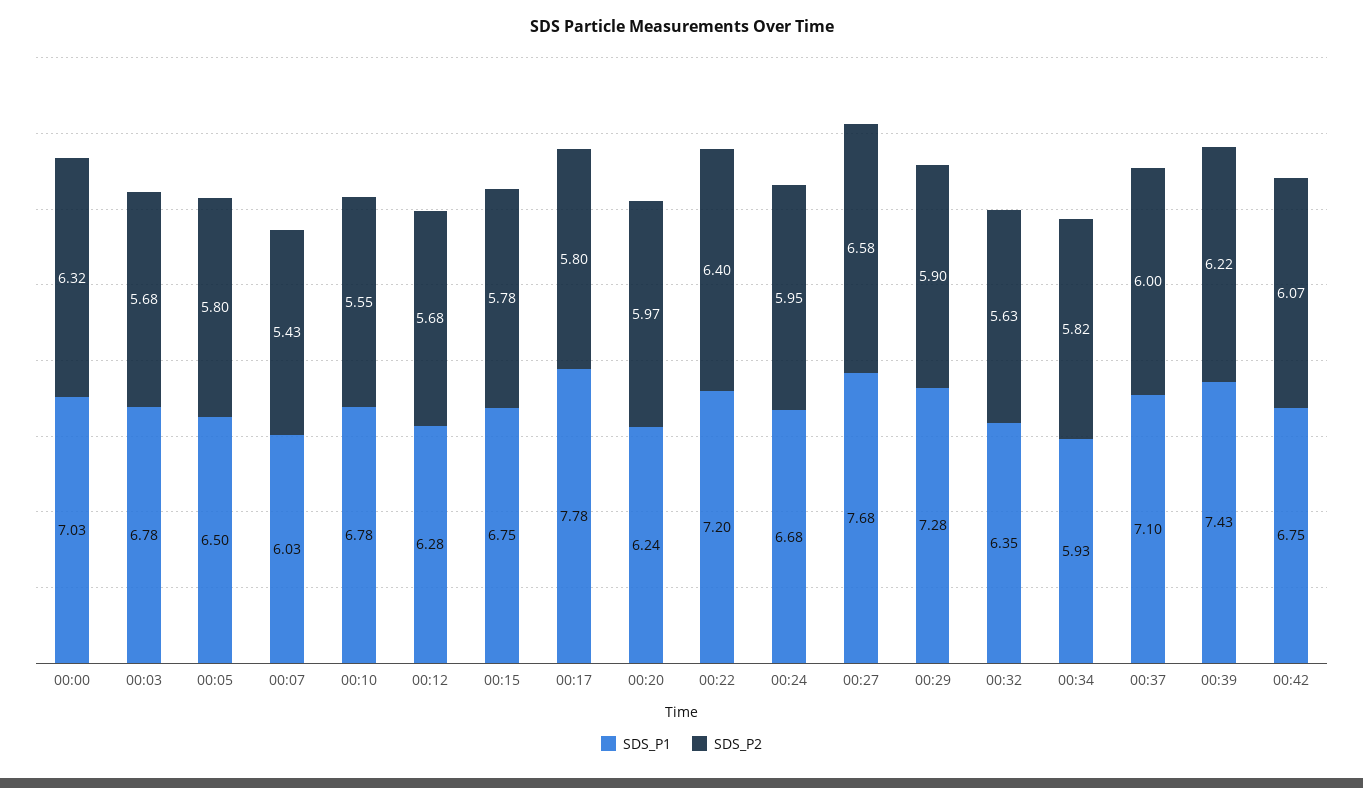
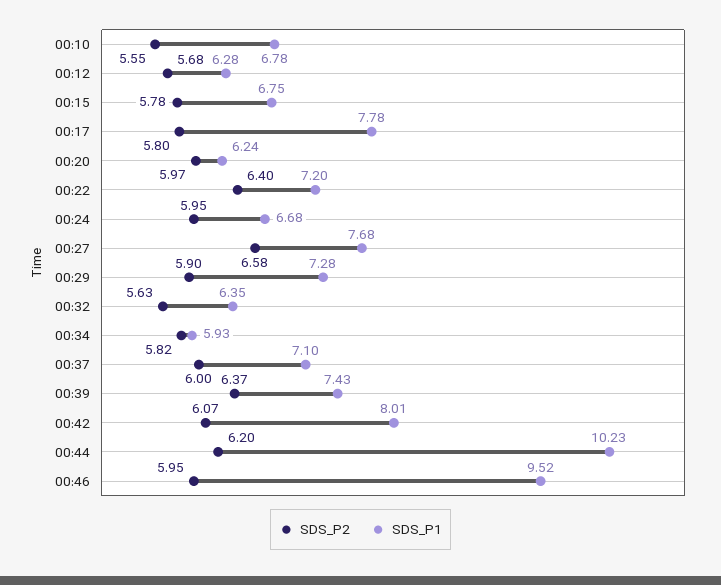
SDS_P1, 00:00: 7.03 -> none
SDS_P2, 00:00: 6.32 -> none
SDS_P1, 00:03: 6.78 -> none
SDS_P2, 00:03: 5.68 -> none
SDS_P1, 00:05: 6.5 -> none
SDS_P2, 00:05: 5.8 -> none
SDS_P1, 00:07: 6.03 -> none
SDS_P2, 00:07: 5.43 -> none
SDS_P2, 00:39: 6.22 -> 6.37
SDS_P1, 00:42: 6.75 -> 8.01
SDS_P2, 00:44: none -> 6.2
SDS_P1, 00:44: none -> 10.23
SDS_P2, 00:46: none -> 5.95
SDS_P1, 00:46: none -> 9.52

